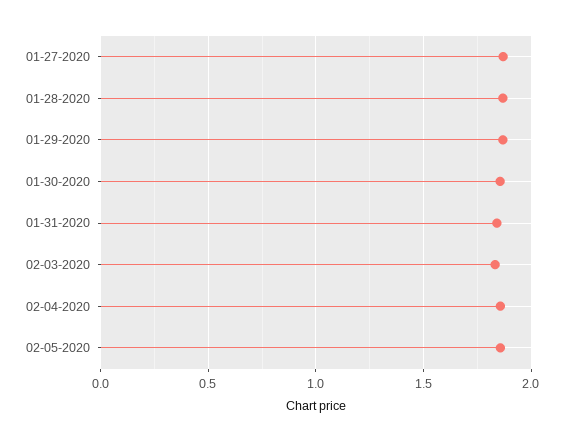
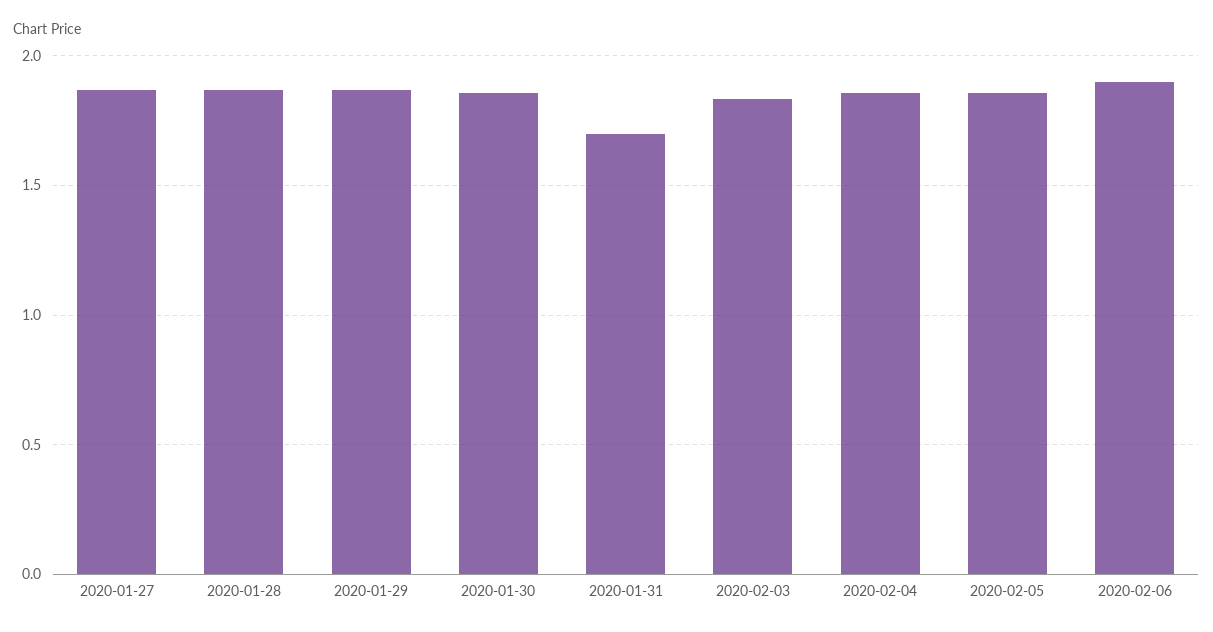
01-31-2020: 1.85 -> 1.7
2020-02-06: none -> 1.9

